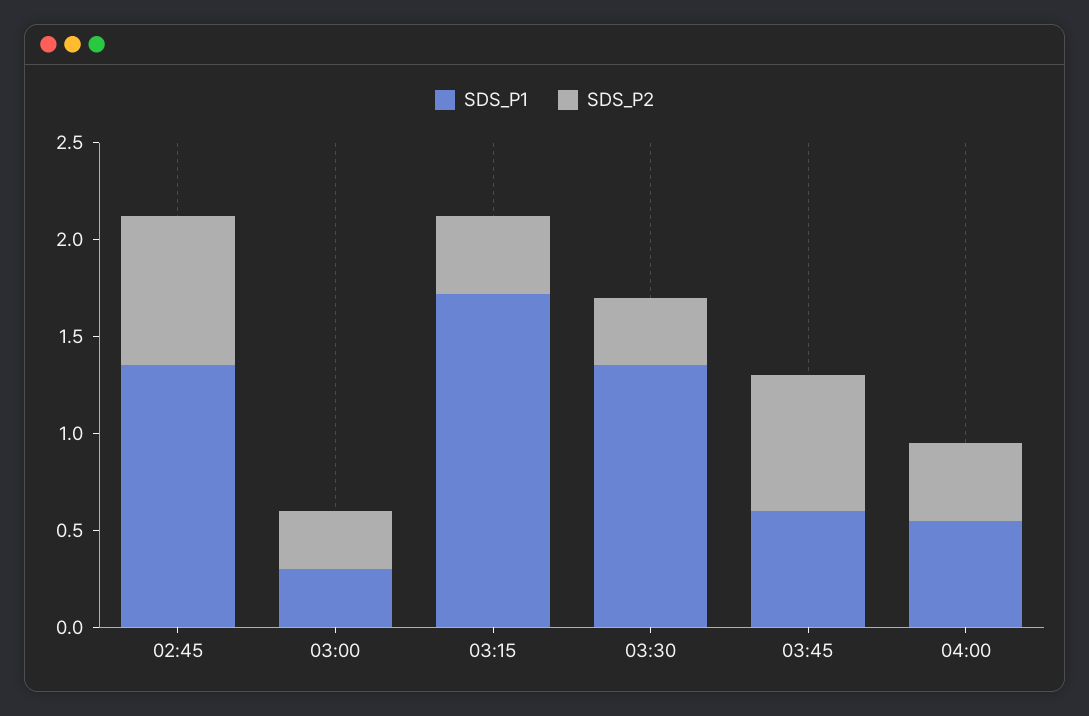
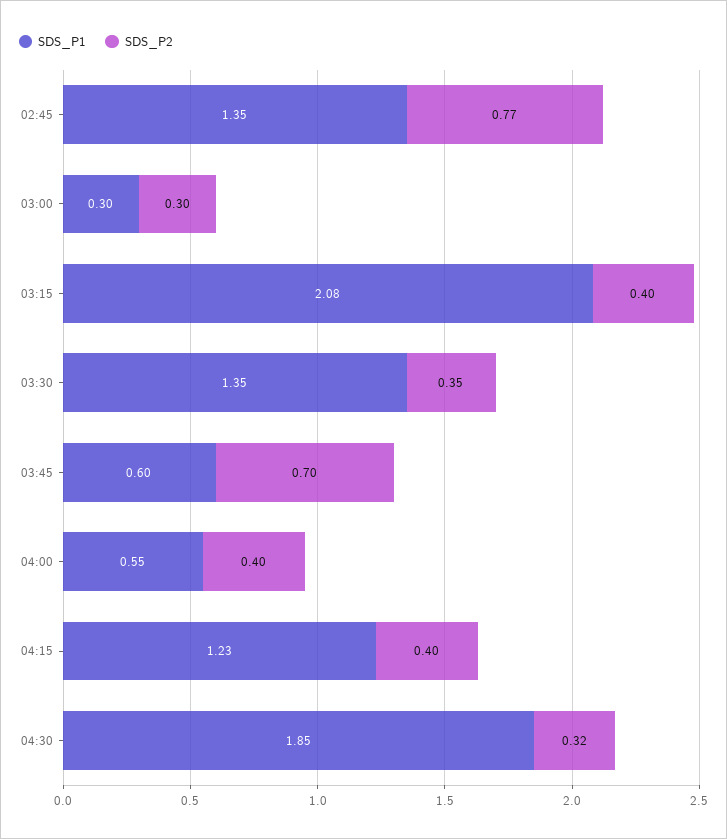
SDS_P1, 03:15: 1.7 -> 2.08
SDS_P1, 04:15: none -> 1.23
SDS_P2, 04:15: none -> 0.4
SDS_P1, 04:30: none -> 1.85
SDS_P2, 04:30: none -> 0.32

